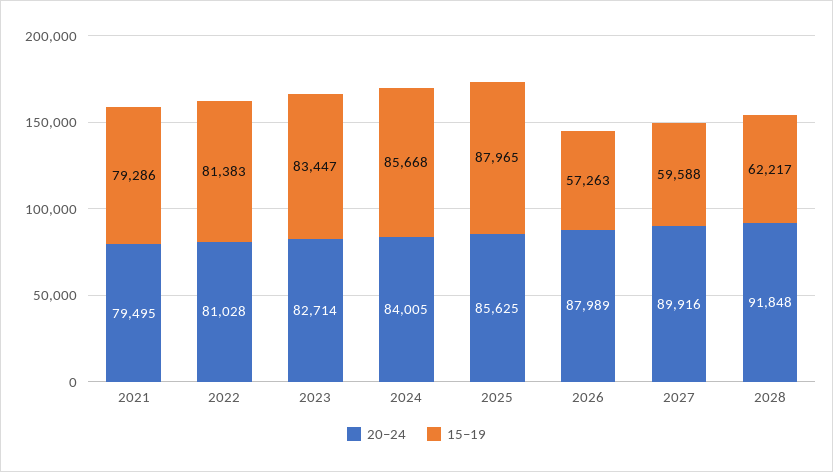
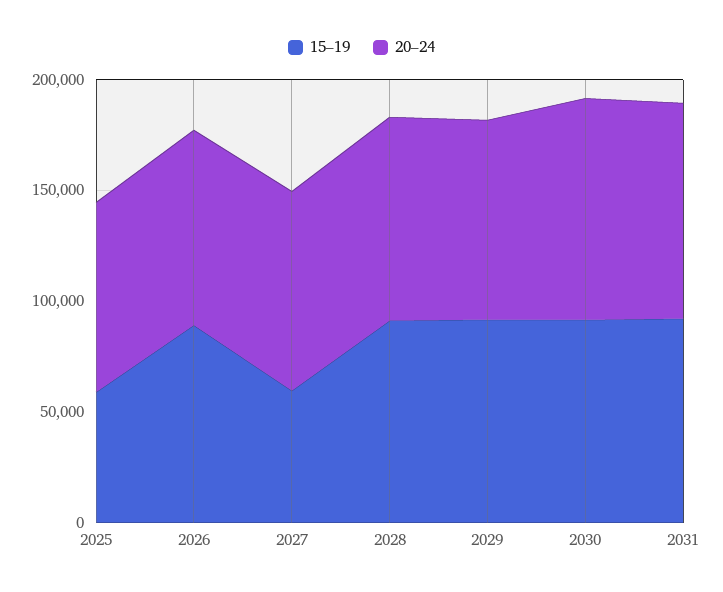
20–24, 2021: 79495 -> none
15–19, 2021: 79286 -> none
20–24, 2022: 81028 -> none
15–19, 2022: 81383 -> none
20–24, 2023: 82714 -> none
15–19, 2023: 83447 -> none
20–24, 2024: 84005 -> none
15–19, 2024: 85668 -> none
15–19, 2025: 87965 -> 60000
15–19, 2026: 57263 -> 90000
15–19, 2028: 62217 -> 90000
15–19, 2029: none -> 90000
20–24, 2029: none -> 90000
15–19, 2030: none -> 90000
20–24, 2030: none -> 100000
15–19, 2031: none -> 90000
20–24, 2031: none -> 100000

